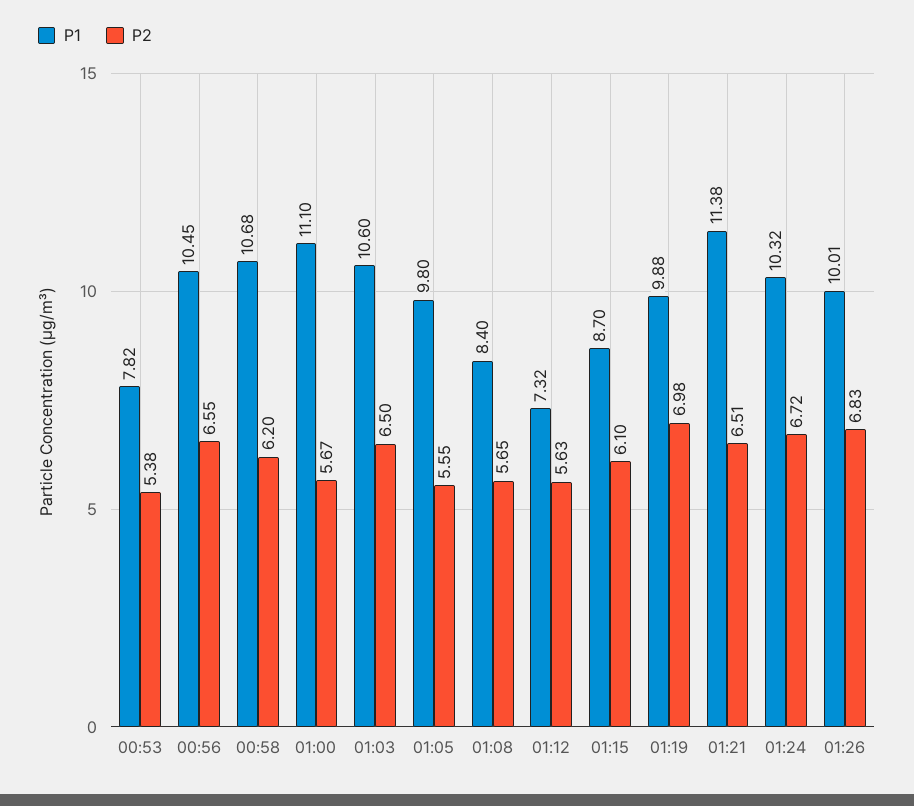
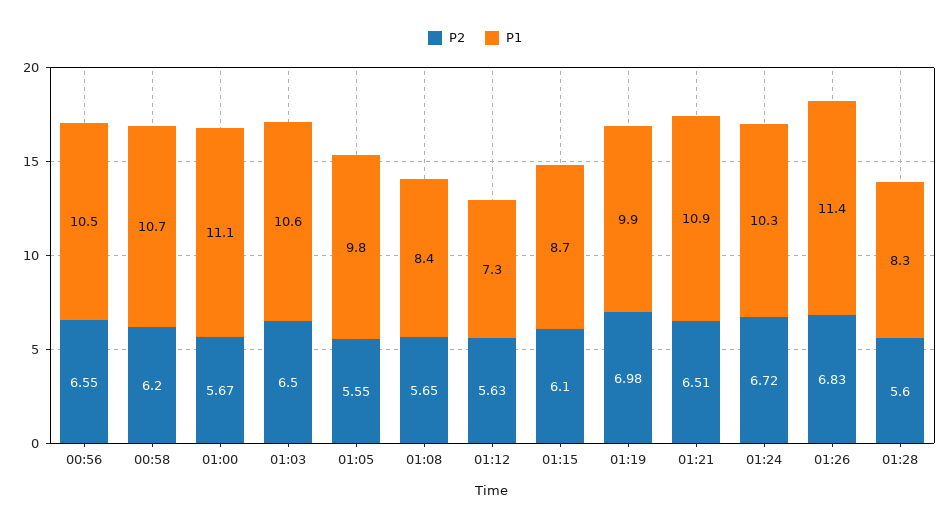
P1, 00:53: 7.82 -> none
P2, 00:53: 5.38 -> none
P1, 01:21: 11.38 -> 10.9
P1, 01:26: 10.01 -> 11.4
P2, 01:28: none -> 5.6
P1, 01:28: none -> 8.3

